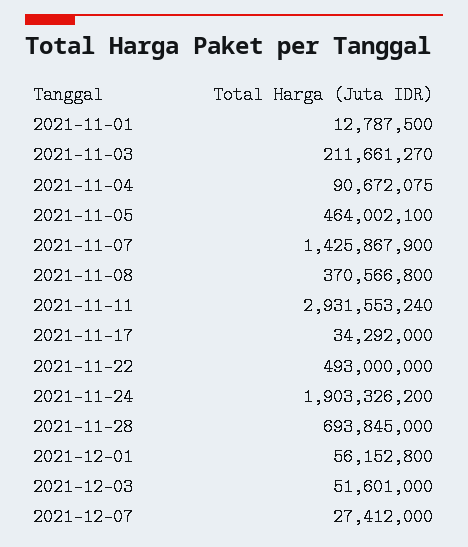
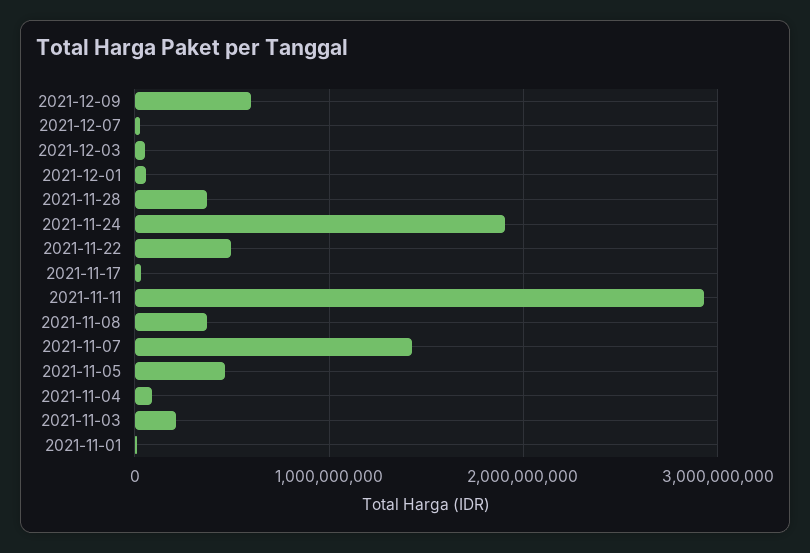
2021-11-28: 693845000 -> 400000000
2021-12-09: none -> 600000000

